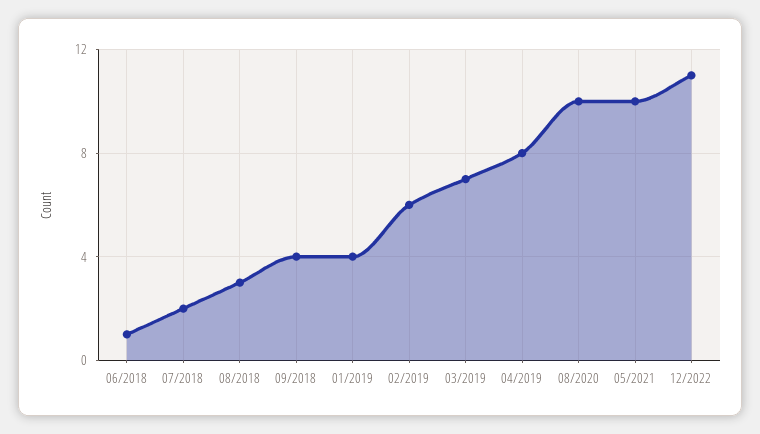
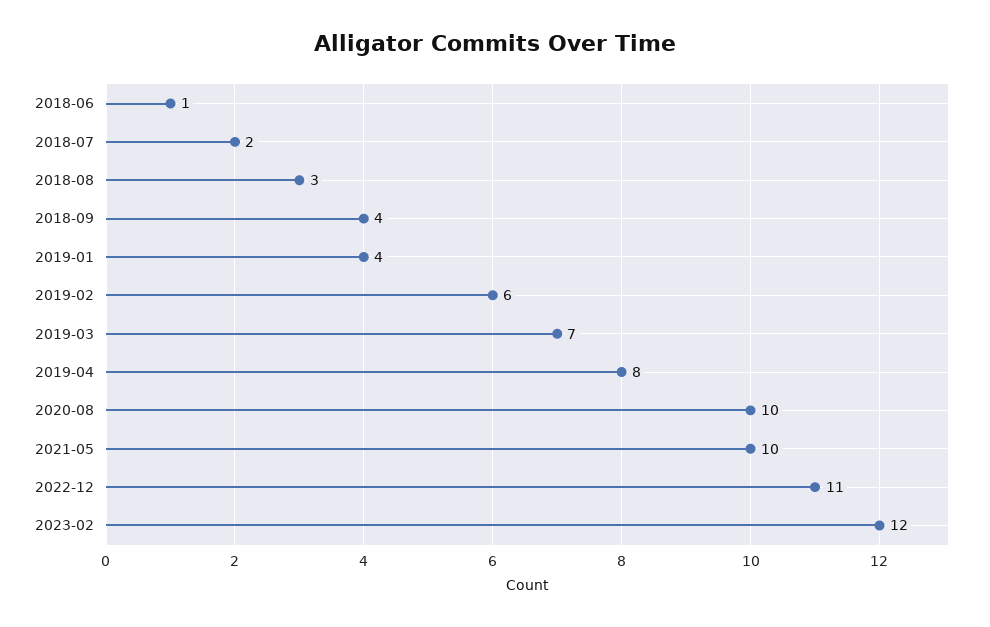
2023-02: none -> 12

